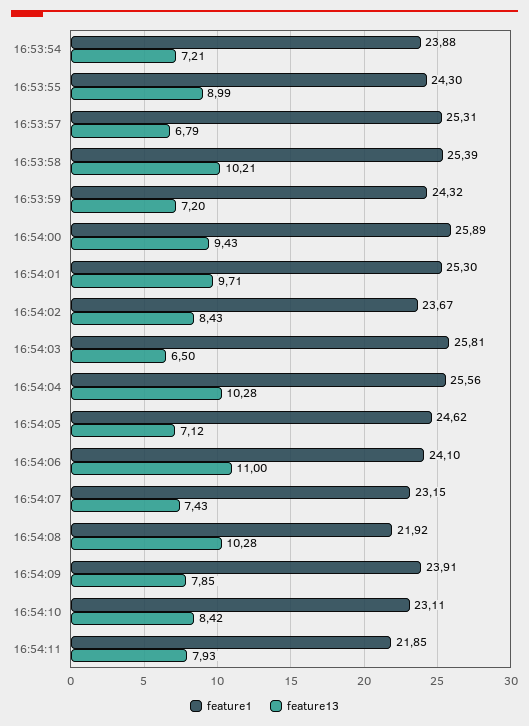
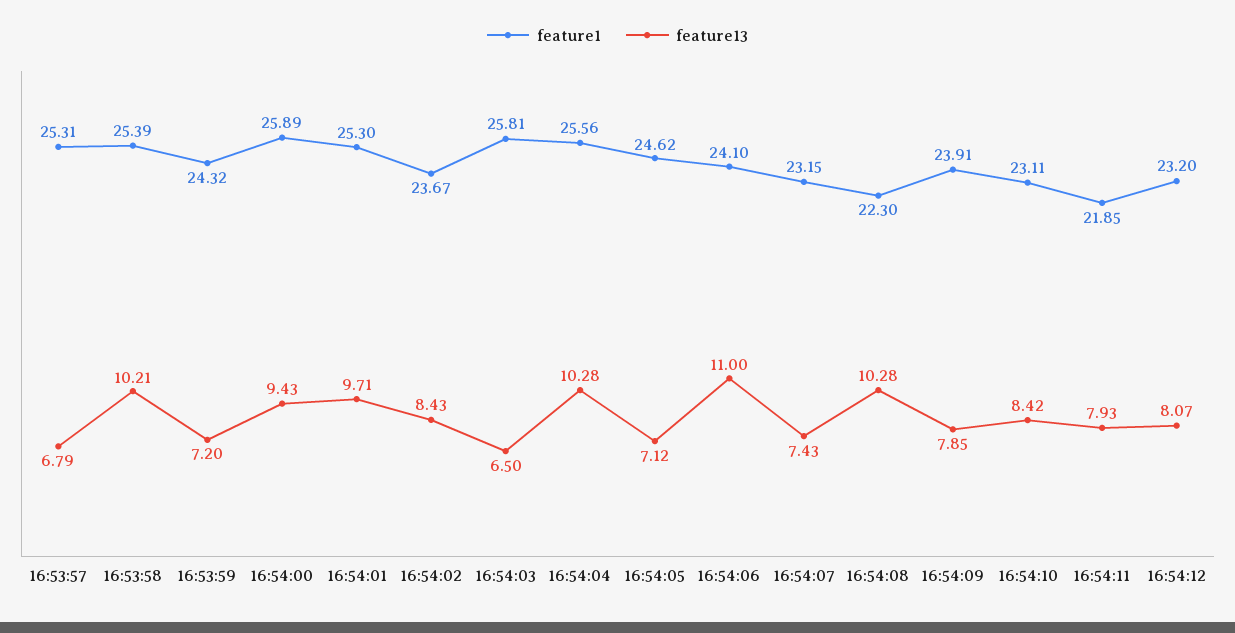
feature1, 16:53:54: 23.88 -> none
feature13, 16:53:54: 7.21 -> none
feature1, 16:53:55: 24.3 -> none
feature13, 16:53:55: 8.99 -> none
feature1, 16:54:08: 21.92 -> 22.3
feature1, 16:54:12: none -> 23.2
feature13, 16:54:12: none -> 8.07

